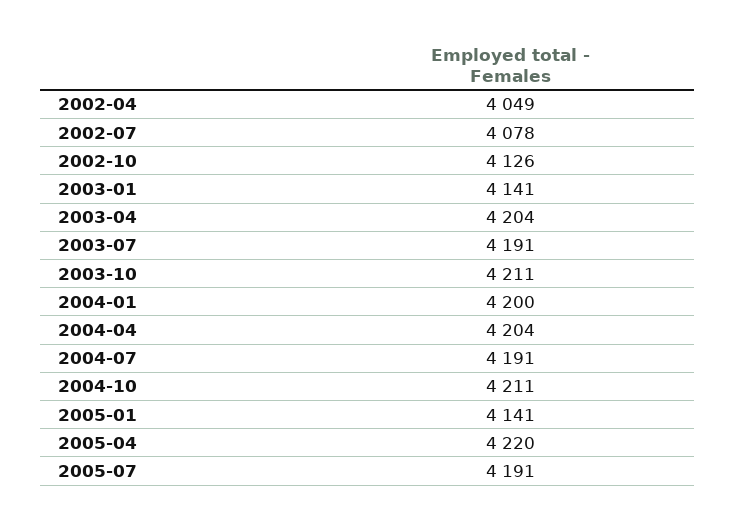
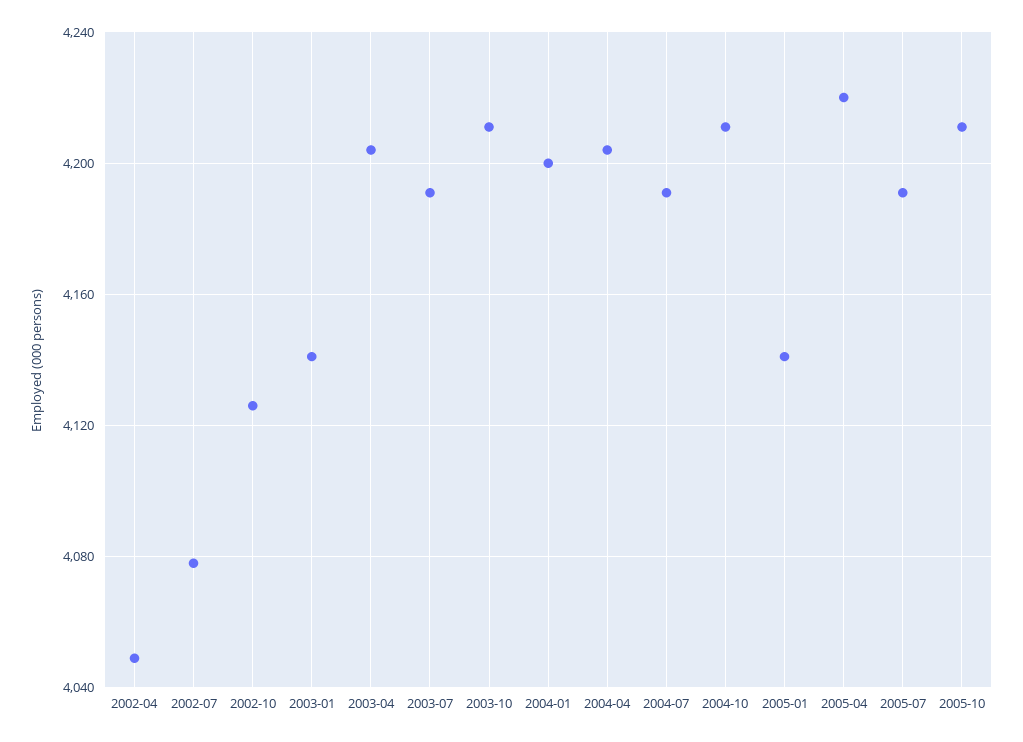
2005-10: none -> 4210

